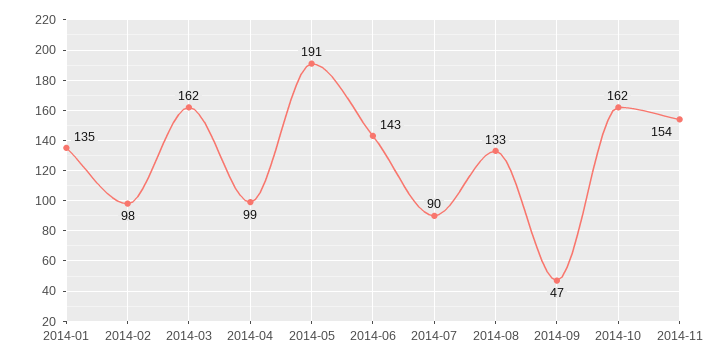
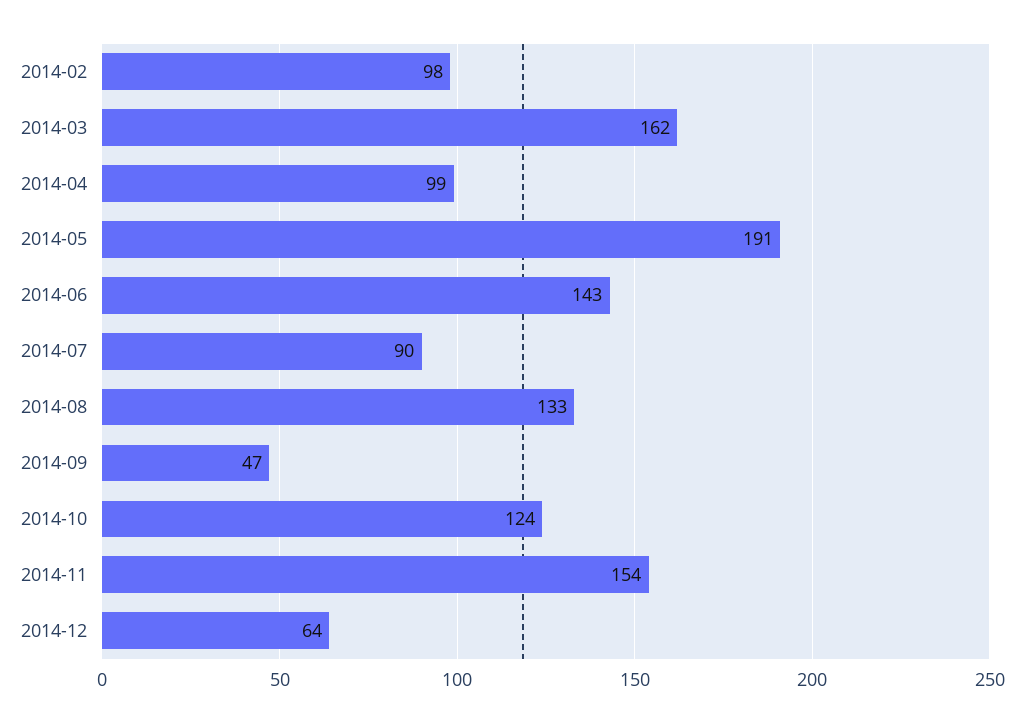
2014-01: 135 -> none
2014-10: 162 -> 124
2014-12: none -> 64

